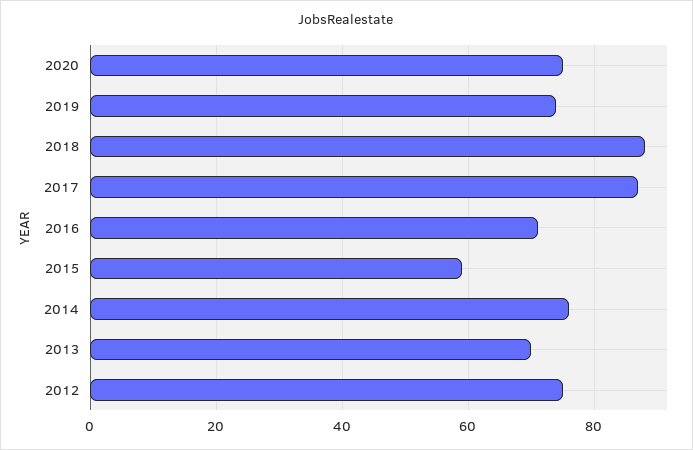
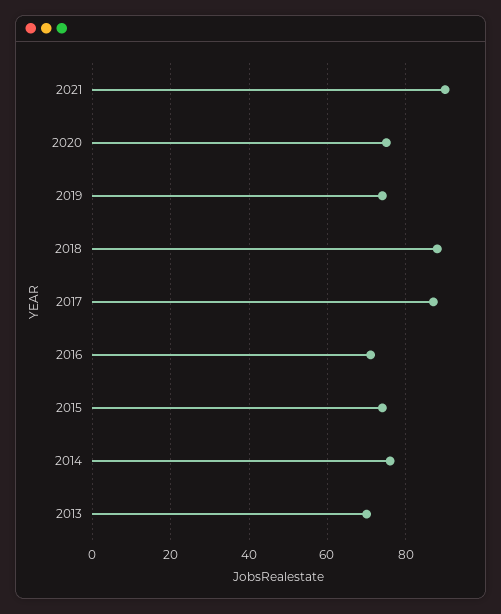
2015: 60 -> 75
2012: 75 -> none
2021: none -> 90

